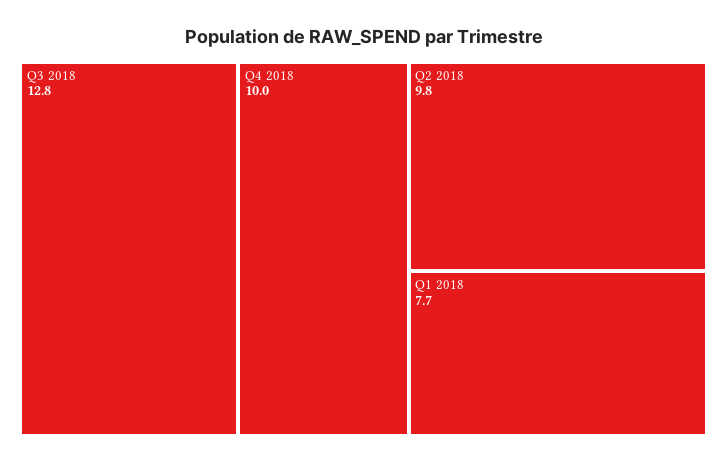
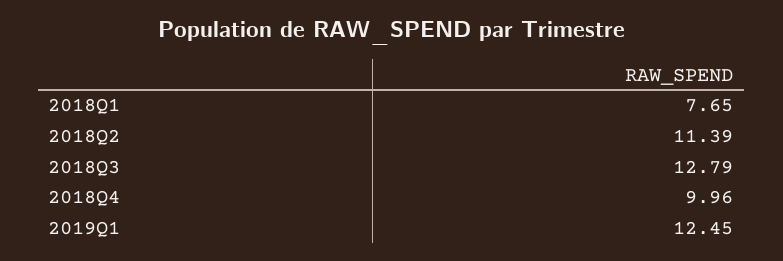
Q2 2018: 9.8 -> 11.39
2019Q1: none -> 12.45

